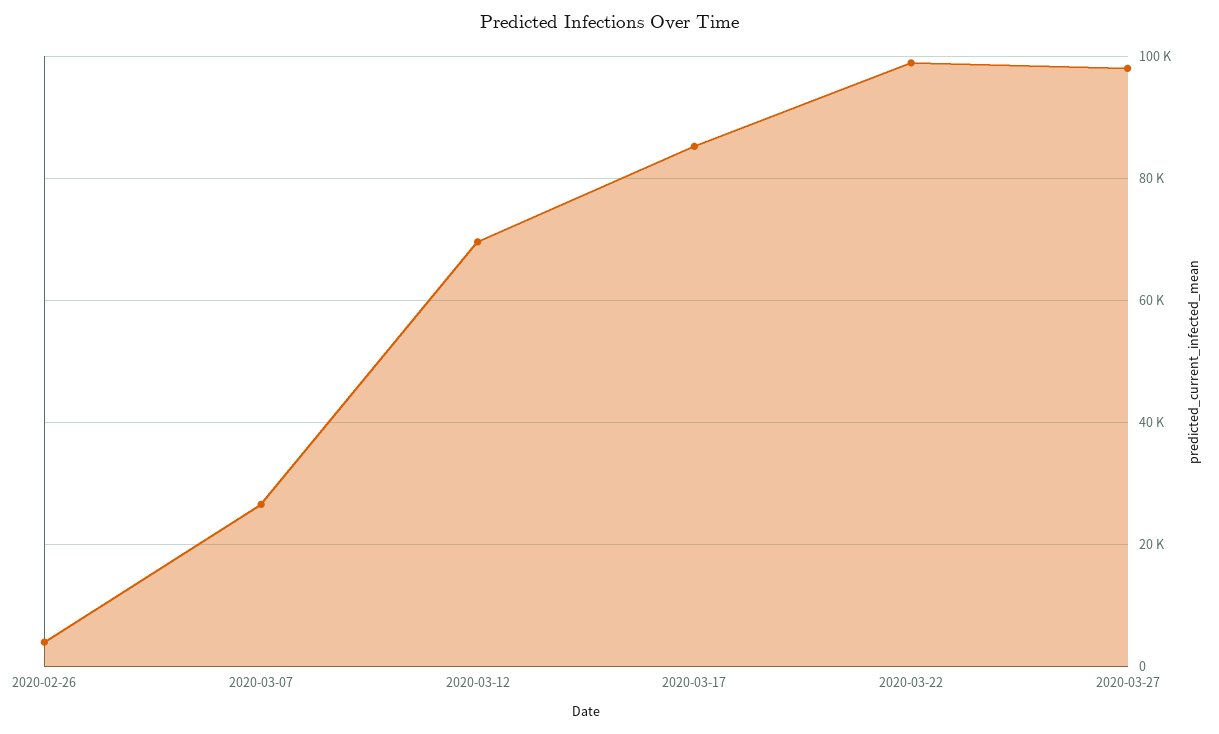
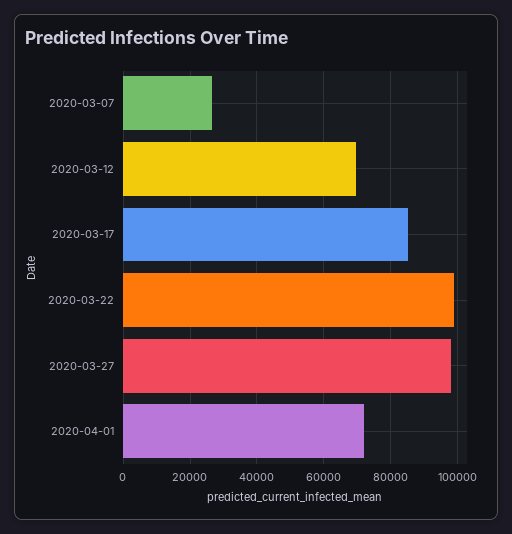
2020-02-26: 4000 -> none
2020-04-01: none -> 72000

